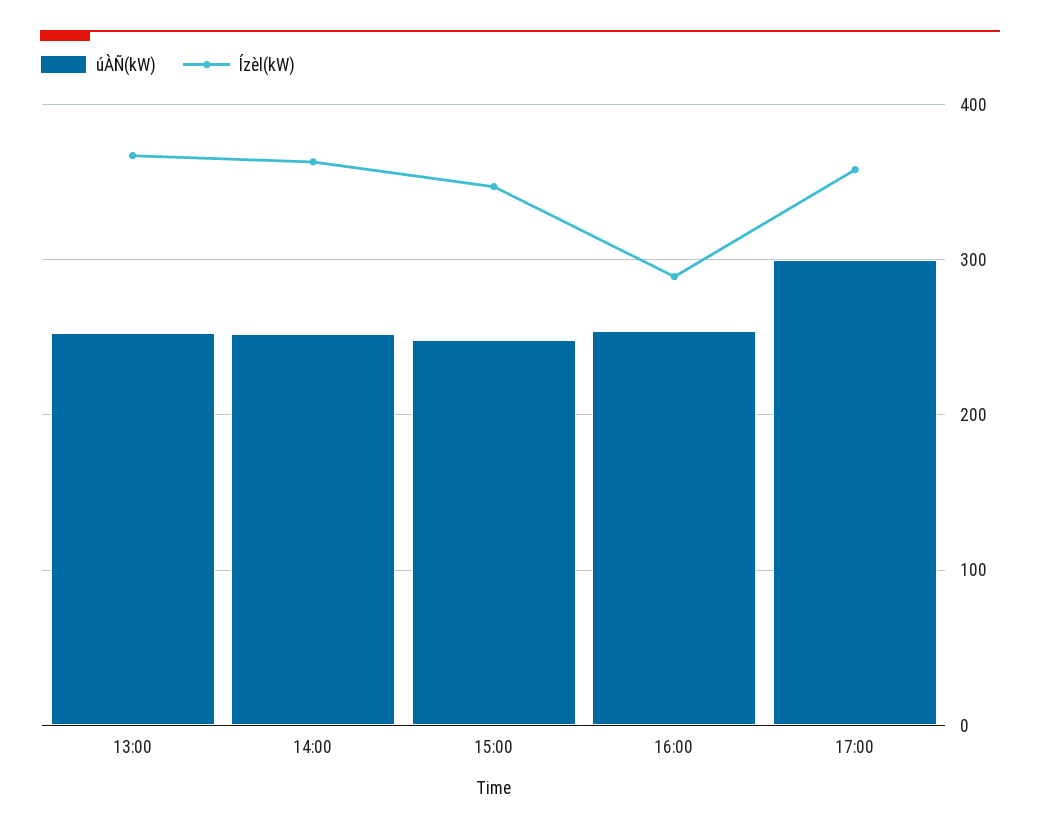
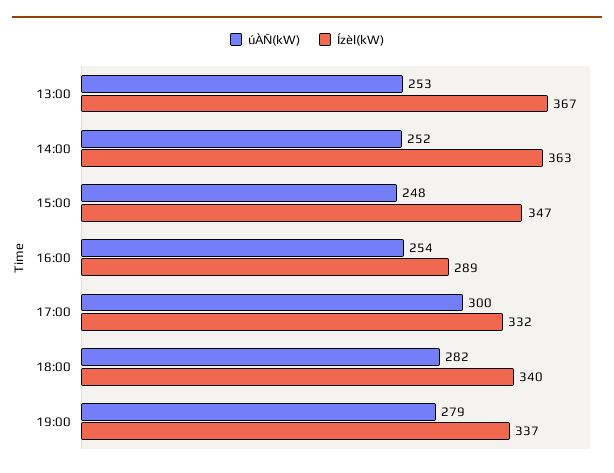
Ízèl(kW), 17:00: 360 -> 332
úÀÑ(kW), 18:00: none -> 282
Ízèl(kW), 18:00: none -> 340
úÀÑ(kW), 19:00: none -> 279
Ízèl(kW), 19:00: none -> 337

